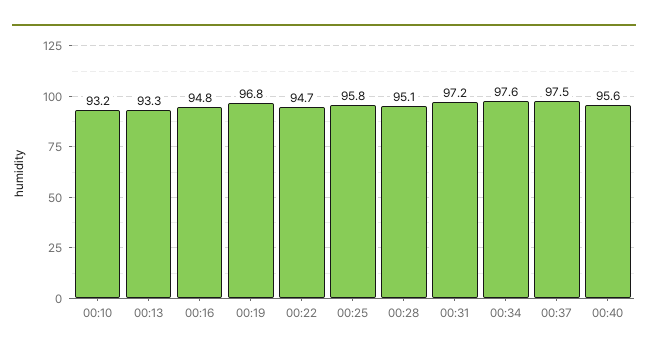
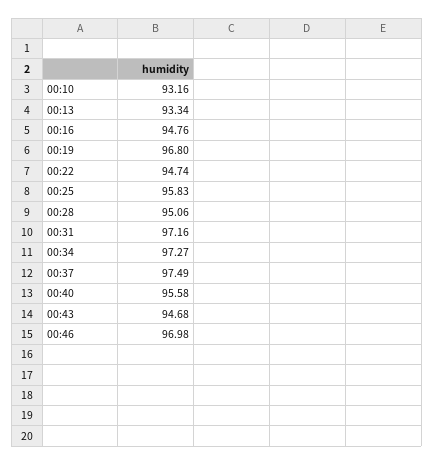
00:34: 97.6 -> 97.27
00:43: none -> 94.68
00:46: none -> 96.98

